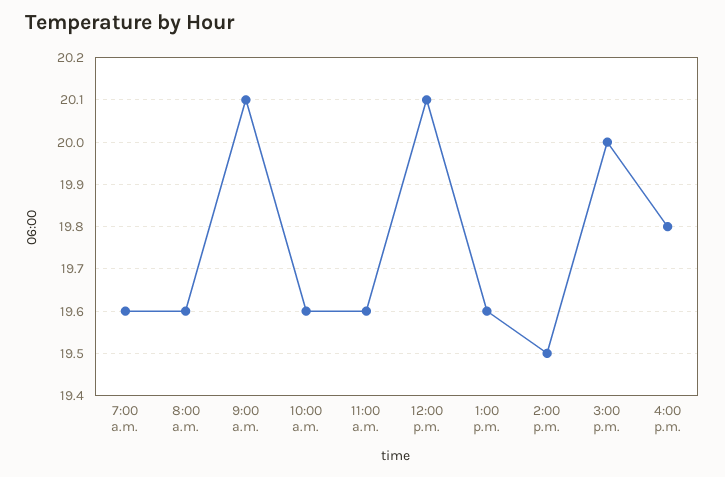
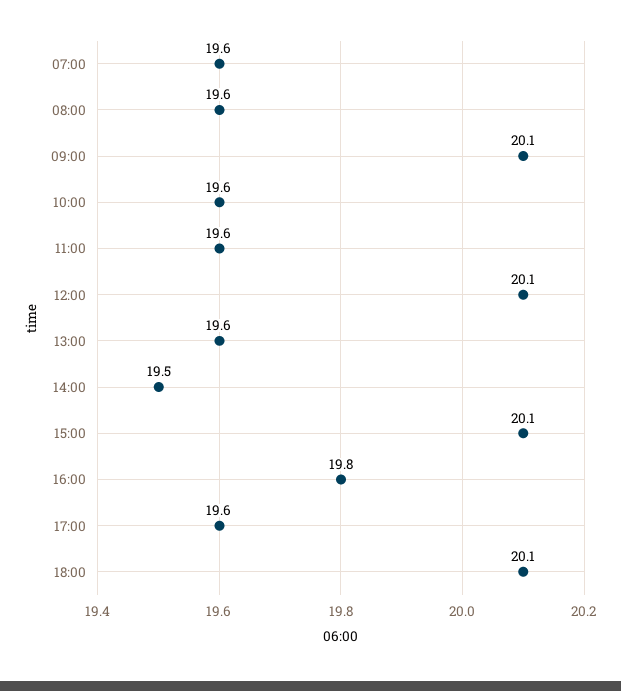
3:00 p.m.: 20 -> 20.1
17:00: none -> 19.6
18:00: none -> 20.1

